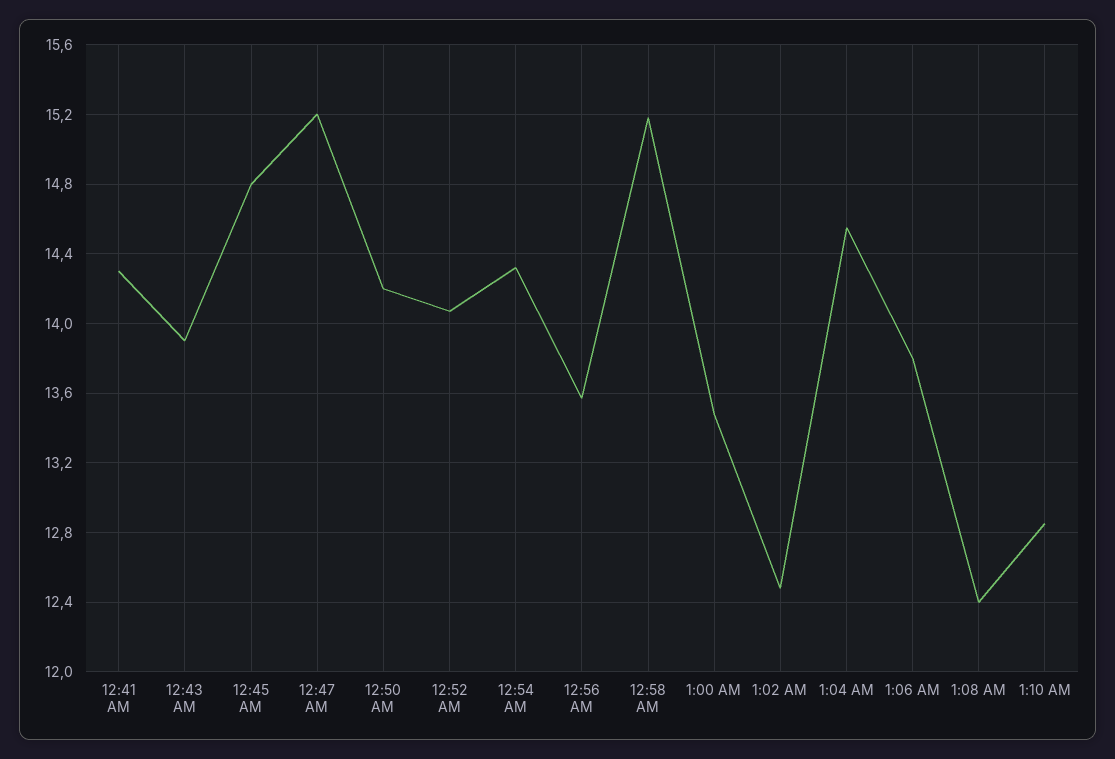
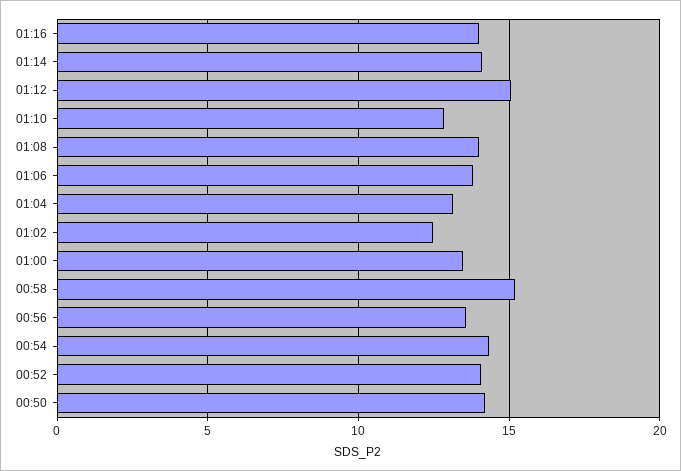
12:41 AM: 14.3 -> none
12:43 AM: 13.9 -> none
12:45 AM: 14.8 -> none
12:47 AM: 15.2 -> none
1:04 AM: 14.55 -> 13
1:08 AM: 12.4 -> 14
01:16: none -> 14
01:14: none -> 14
01:12: none -> 15

